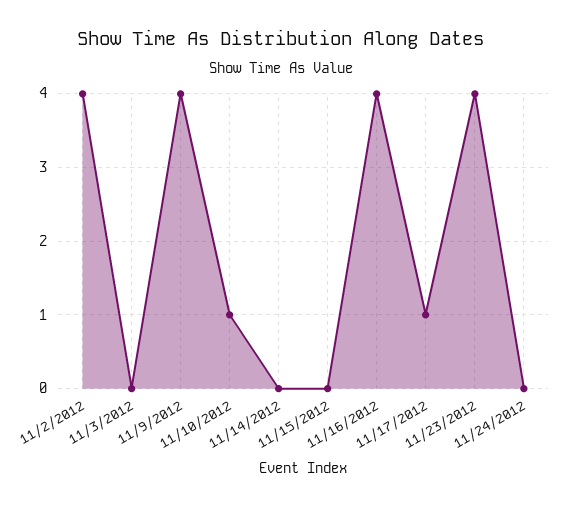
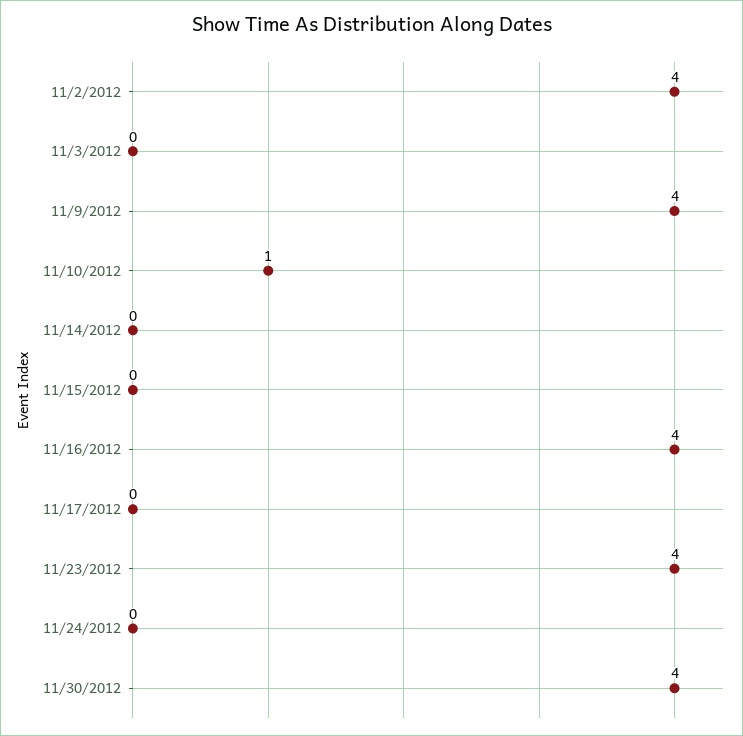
11/17/2012: 1 -> 0
11/30/2012: none -> 4

